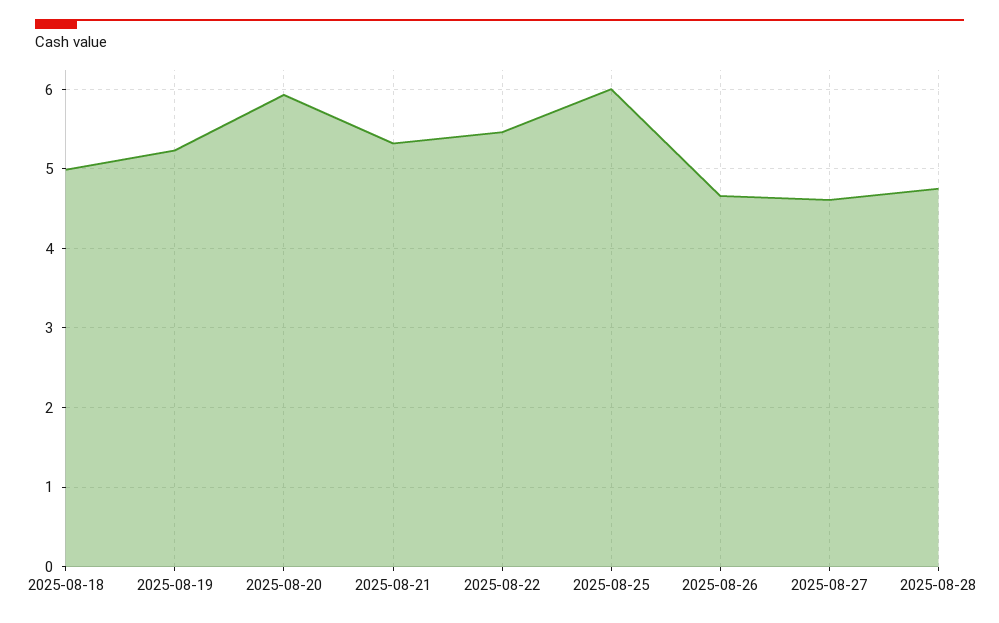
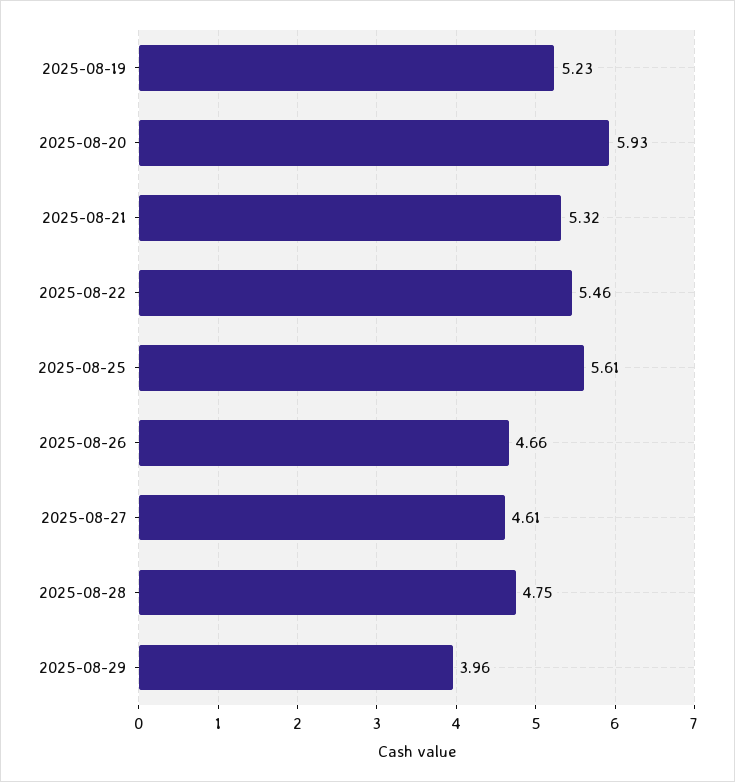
2025-08-18: 5 -> none
2025-08-25: 6 -> 5.61
2025-08-29: none -> 3.96

